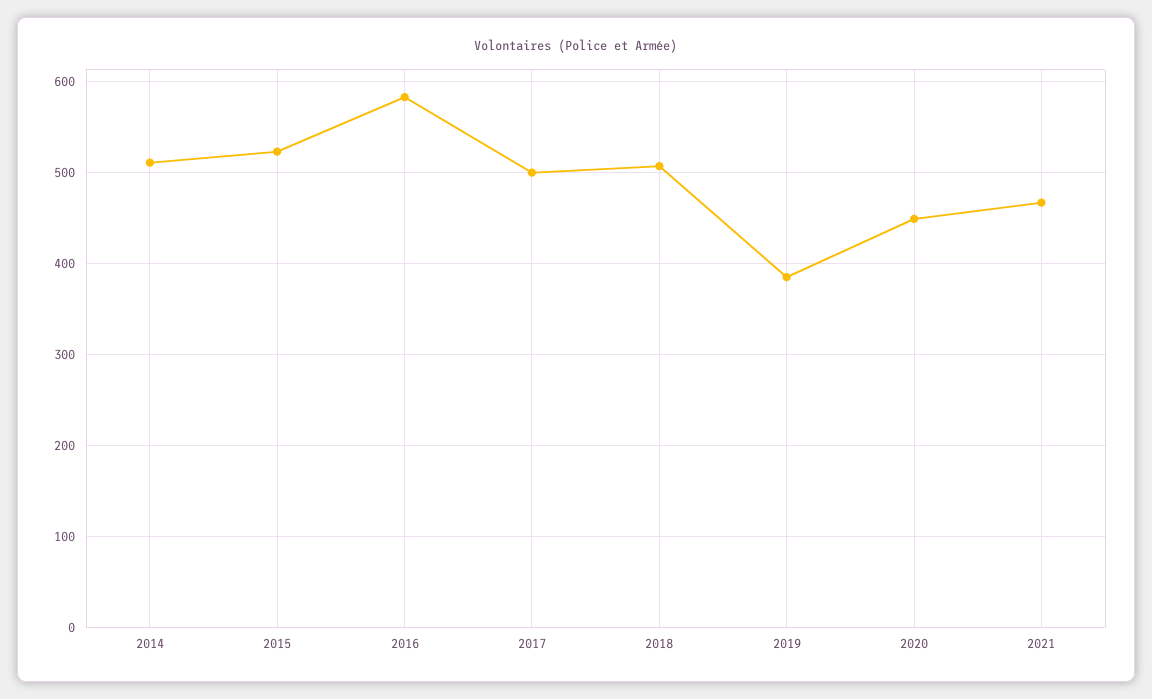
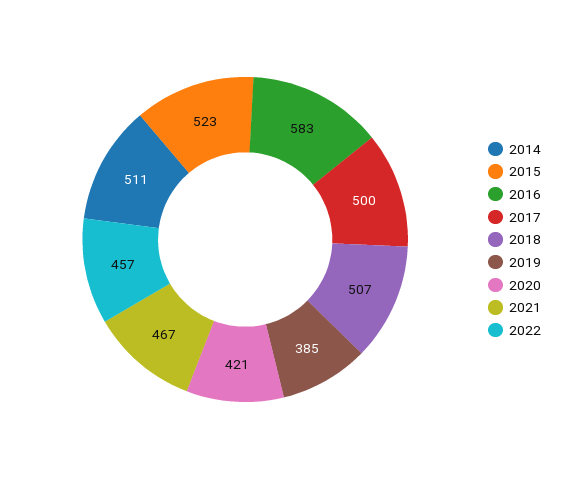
2020: 450 -> 421
2022: none -> 457

